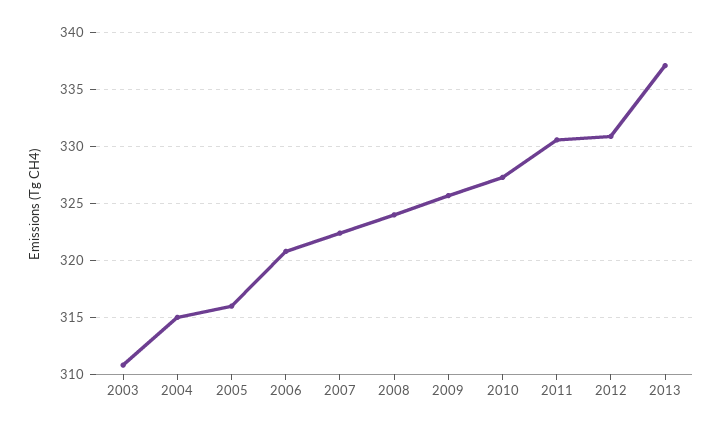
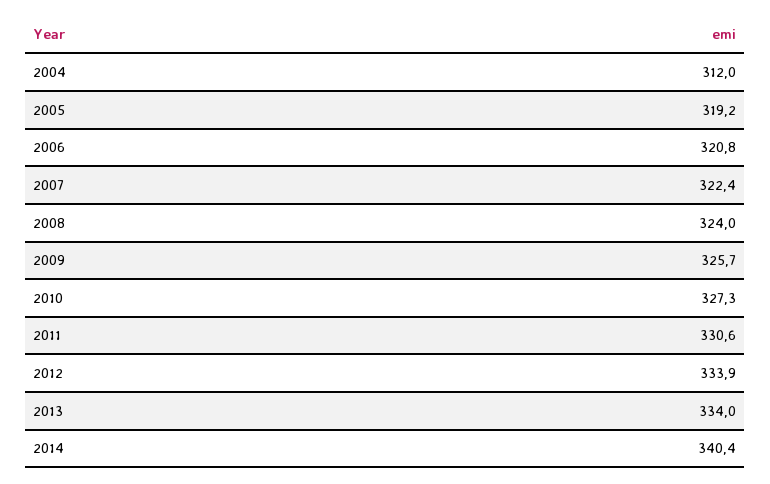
2003: 311 -> none
2004: 315 -> 312
2005: 316 -> 319.2
2012: 331 -> 333.9
2013: 337 -> 334
2014: none -> 340.4

